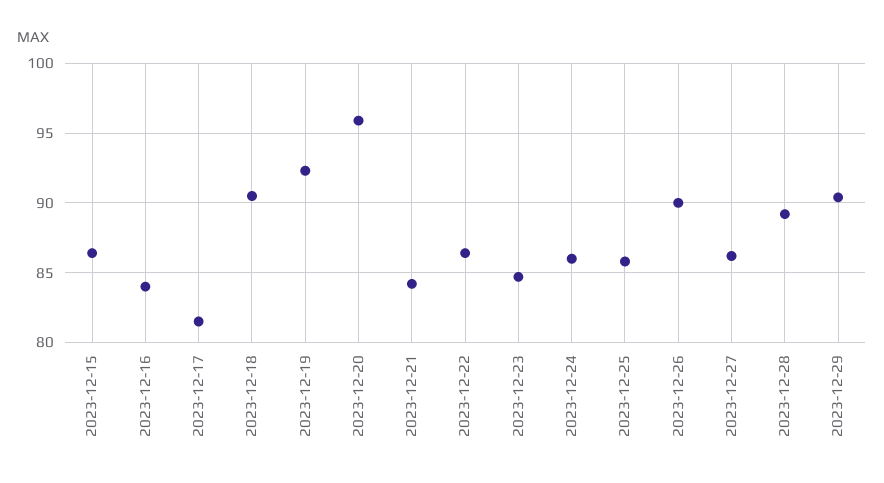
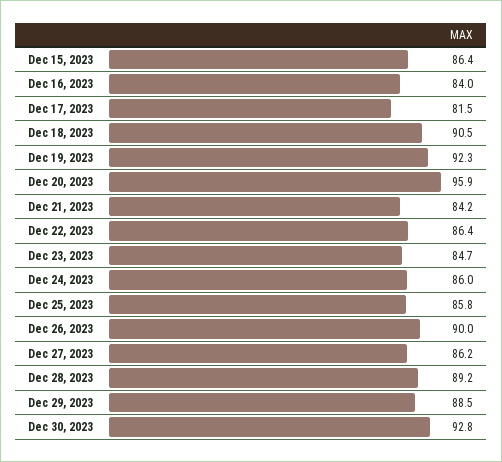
2023-12-29: 90.5 -> 88.5
Dec 30, 2023: none -> 92.8

